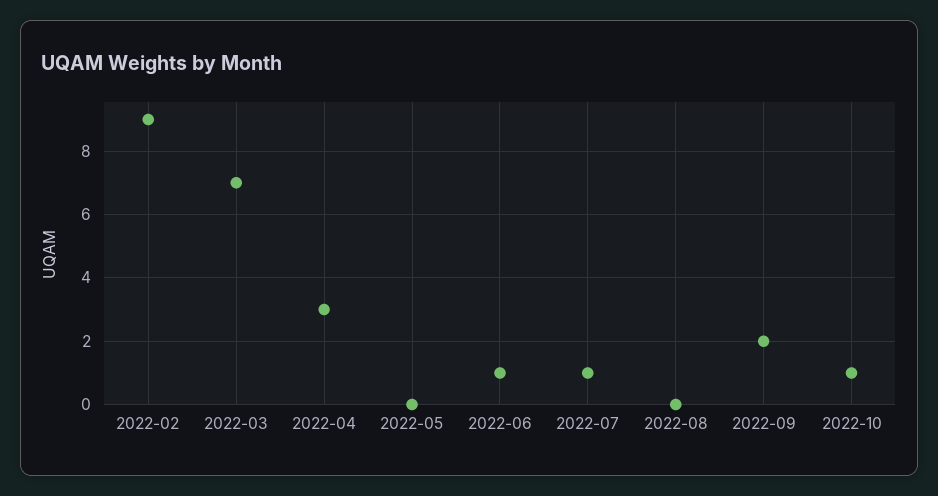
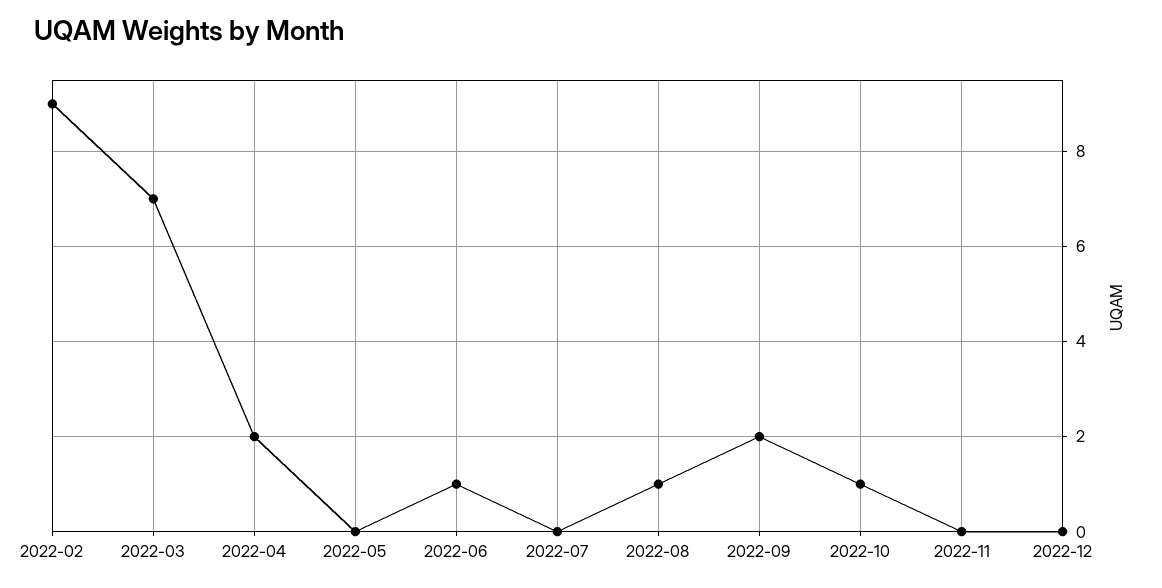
2022-04: 3 -> 2
2022-07: 1 -> 0
2022-08: 0 -> 1
2022-11: none -> 0
2022-12: none -> 0

